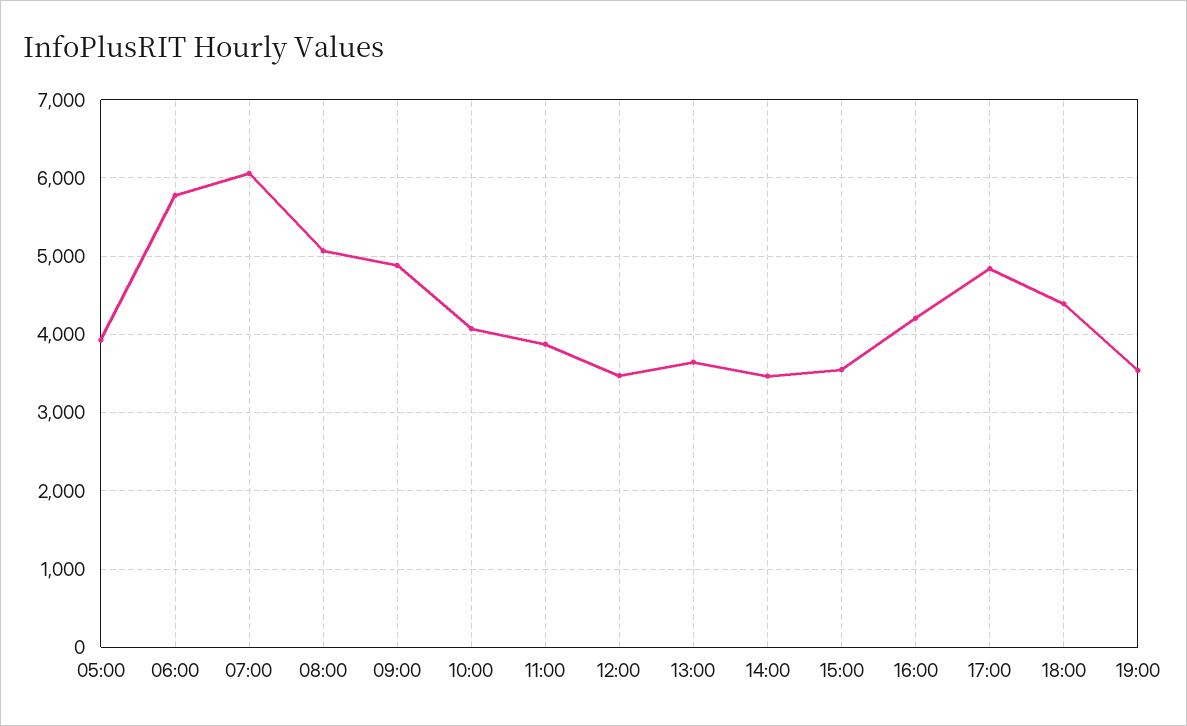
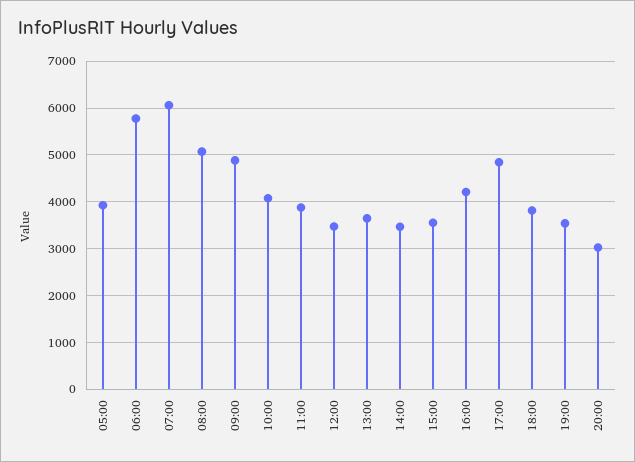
18:00: 4400 -> 3800
20:00: none -> 3000

